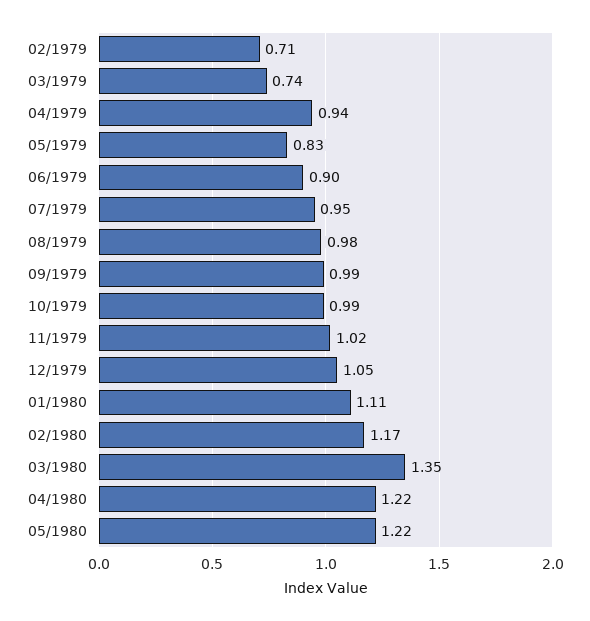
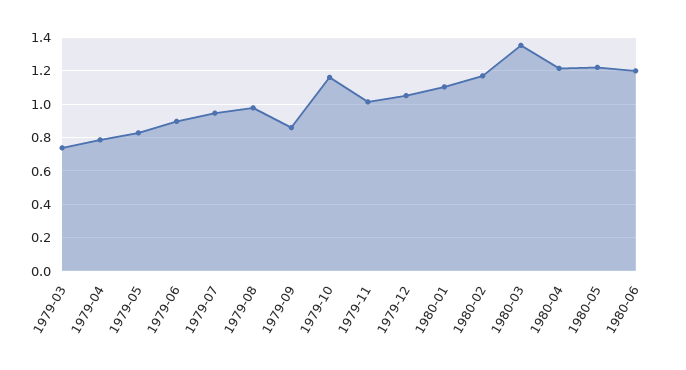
02/1979: 0.71 -> none
04/1979: 0.94 -> 0.8
09/1979: 0.99 -> 0.85
10/1979: 0.99 -> 1.15
1980-06: none -> 1.2

